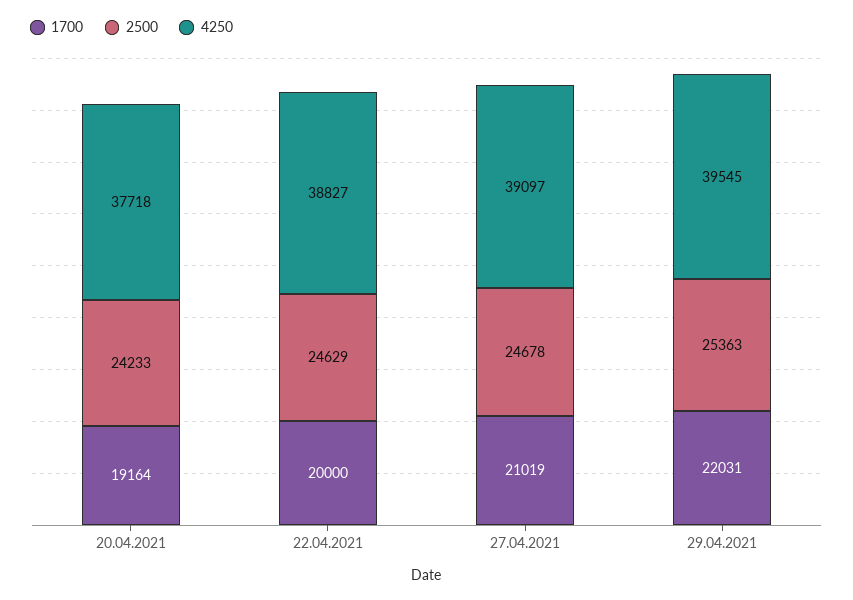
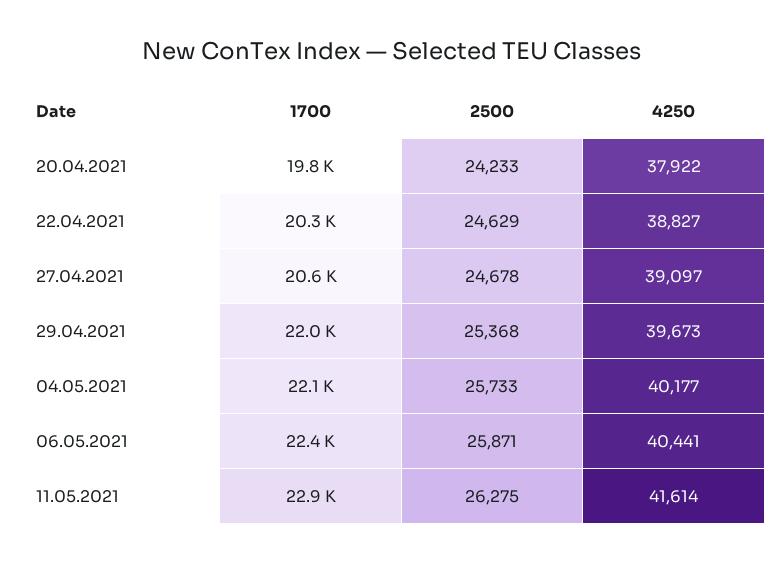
1700, 20.04.2021: 19164 -> 19800
4250, 20.04.2021: 37718 -> 37922
1700, 22.04.2021: 20000 -> 20300
1700, 27.04.2021: 21019 -> 20600
2500, 29.04.2021: 25363 -> 25368
4250, 29.04.2021: 39545 -> 39673
1700, 04.05.2021: none -> 22100
2500, 04.05.2021: none -> 25733
4250, 04.05.2021: none -> 40177
1700, 06.05.2021: none -> 22400
2500, 06.05.2021: none -> 25871
4250, 06.05.2021: none -> 40441
1700, 11.05.2021: none -> 22900
2500, 11.05.2021: none -> 26275
4250, 11.05.2021: none -> 41614

